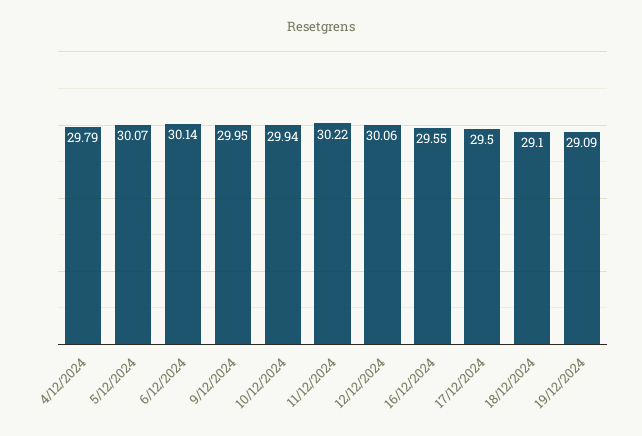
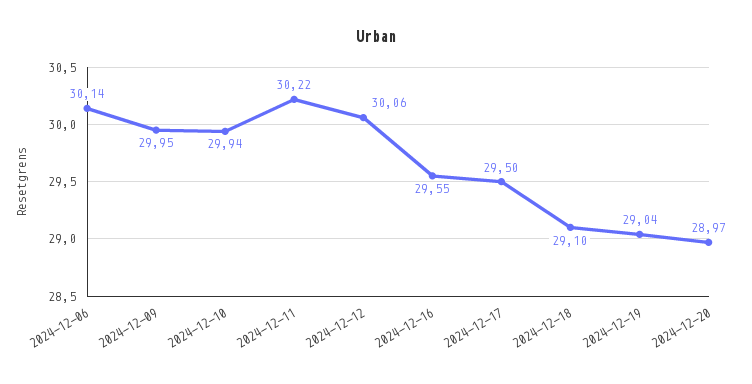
4/12/2024: 29.79 -> none
5/12/2024: 30.07 -> none
19/12/2024: 29.09 -> 29.04
2024-12-20: none -> 28.97

